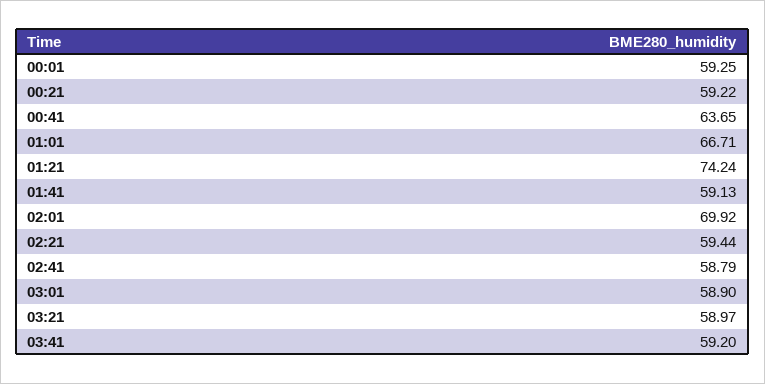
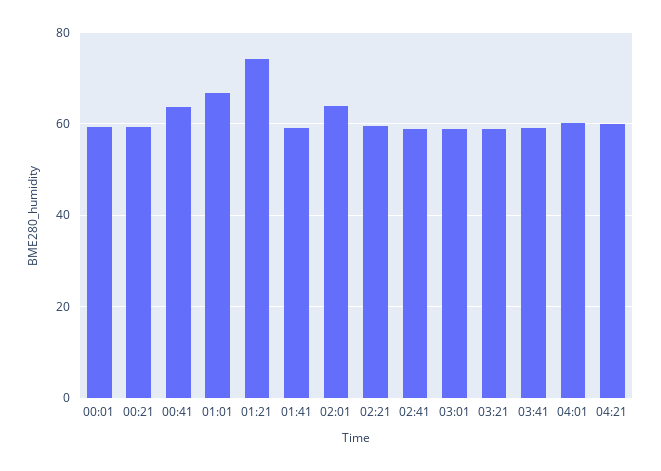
02:01: 69.92 -> 64
04:01: none -> 60
04:21: none -> 60

